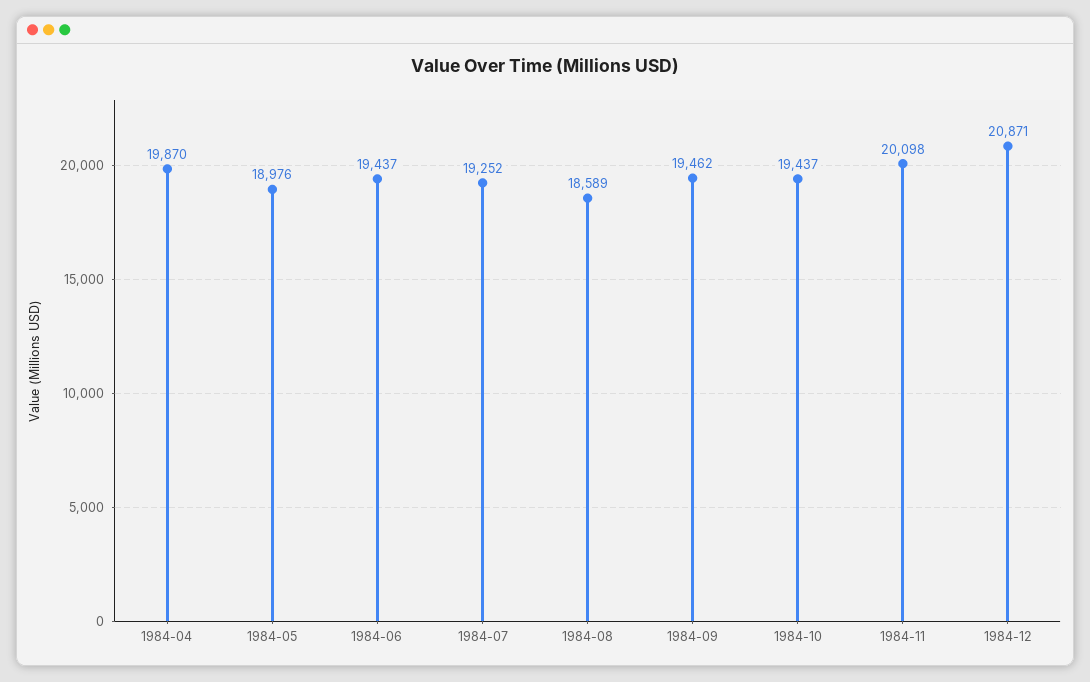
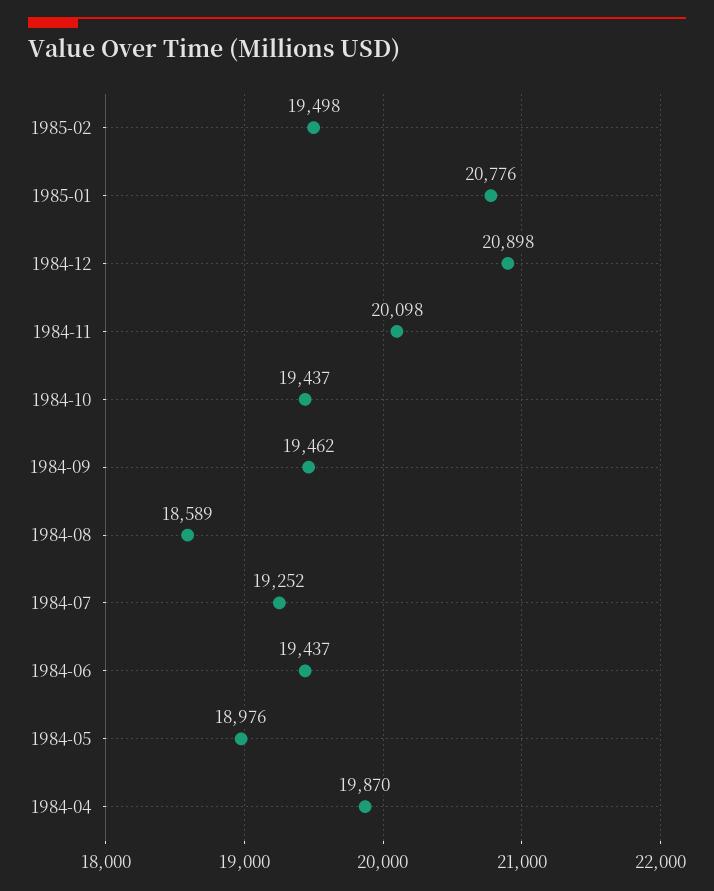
1984-12: 20871 -> 20898
1985-02: none -> 19498
1985-01: none -> 20776

